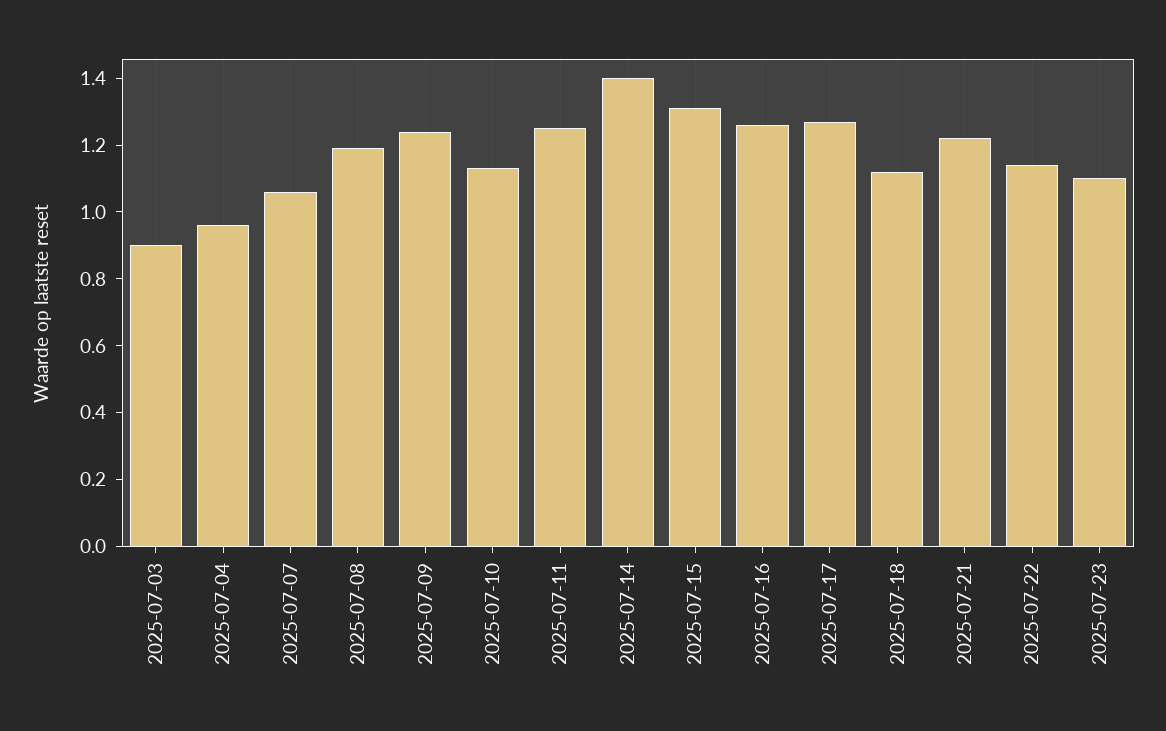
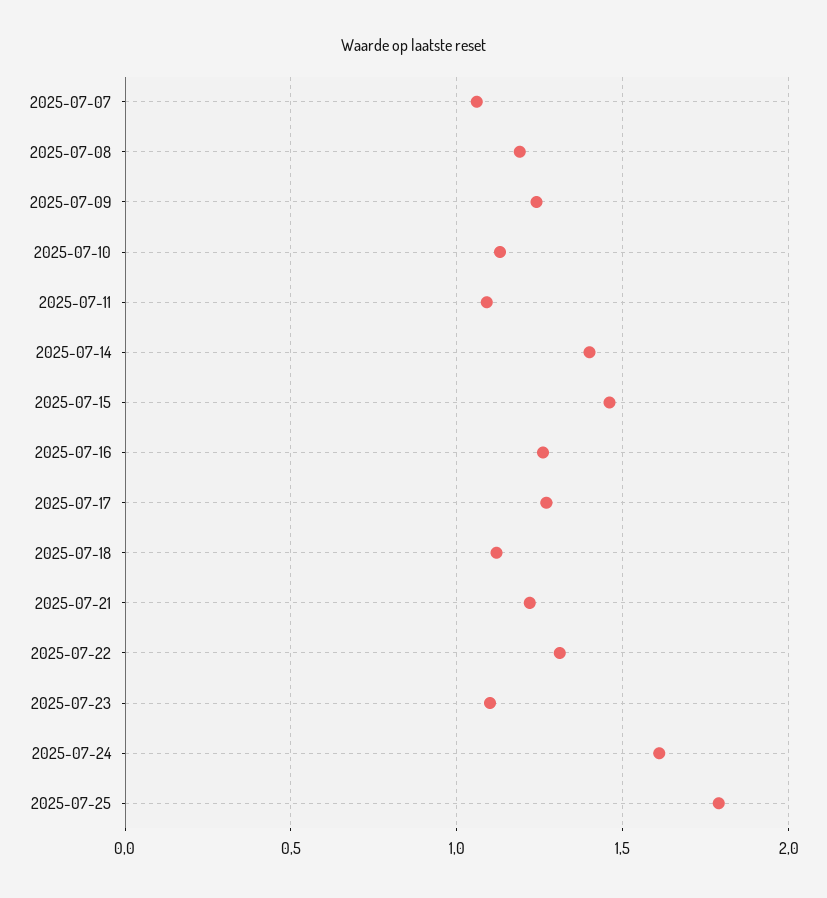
2025-07-03: 0.9 -> none
2025-07-04: 0.95 -> none
2025-07-11: 1.25 -> 1.1
2025-07-15: 1.3 -> 1.45
2025-07-22: 1.15 -> 1.3
2025-07-24: none -> 1.6
2025-07-25: none -> 1.8

